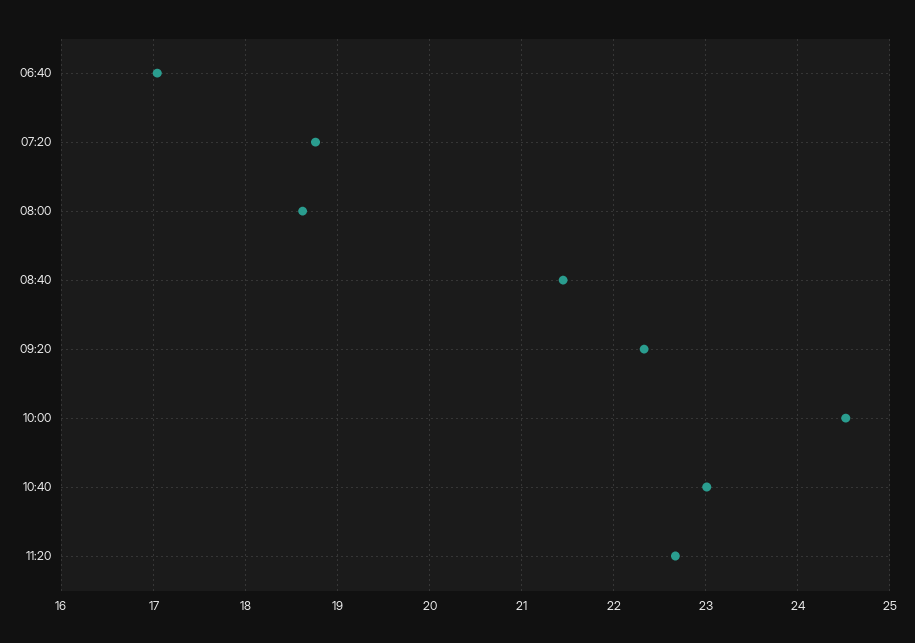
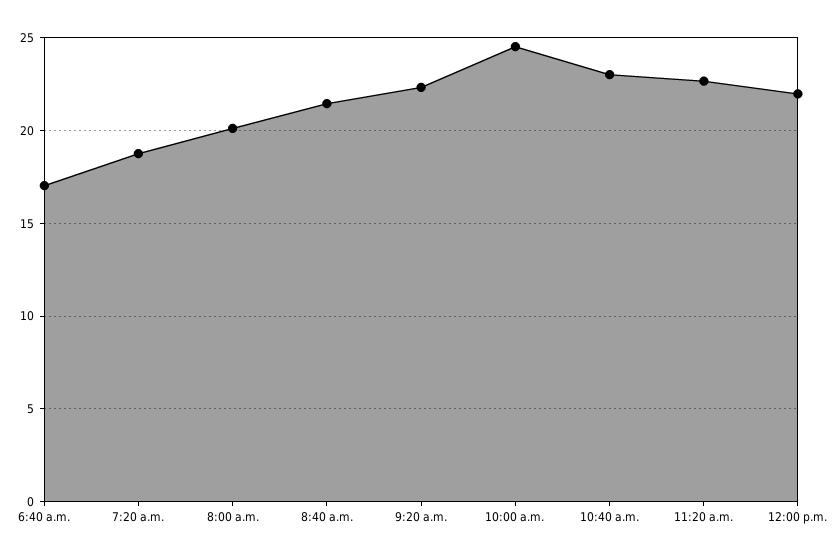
08:00: 18.6 -> 20
12:00 p.m.: none -> 22

